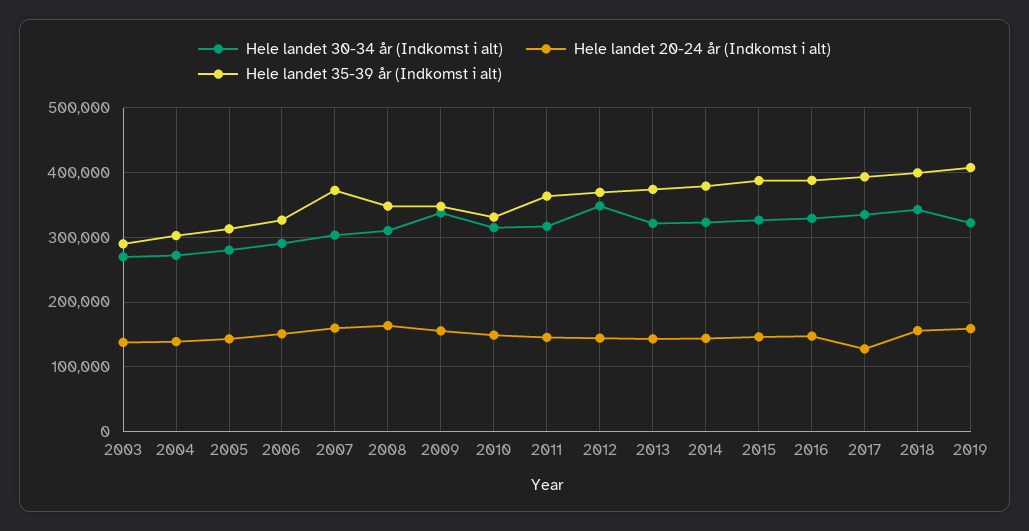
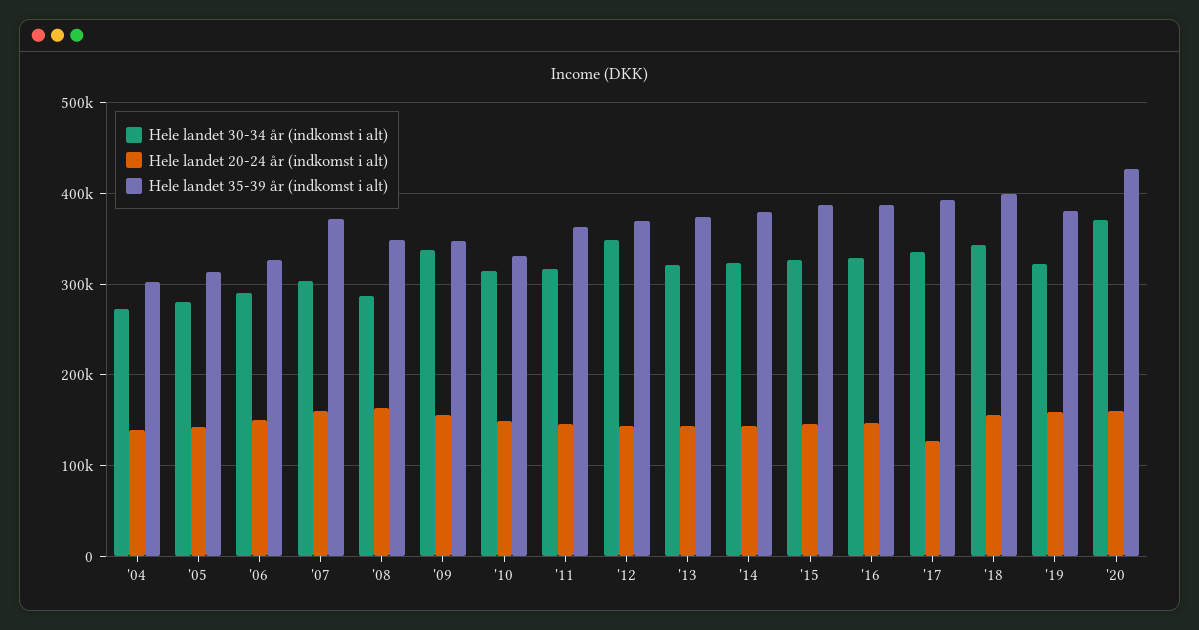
Hele landet 30-34 år (Indkomst i alt), 2003: 270000 -> none
Hele landet 20-24 år (Indkomst i alt), 2003: 140000 -> none
Hele landet 35-39 år (Indkomst i alt), 2003: 290000 -> none
Hele landet 30-34 år (Indkomst i alt), 2008: 310000 -> 290000
Hele landet 35-39 år (Indkomst i alt), 2019: 410000 -> 380000
Hele landet 30-34 år (Indkomst i alt), '20: none -> 370000
Hele landet 20-24 år (Indkomst i alt), '20: none -> 160000
Hele landet 35-39 år (Indkomst i alt), '20: none -> 430000

